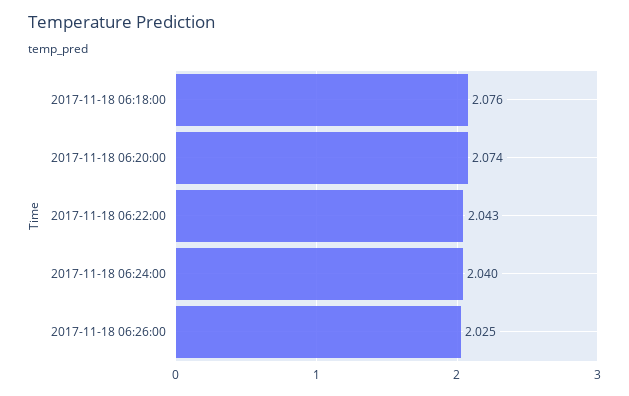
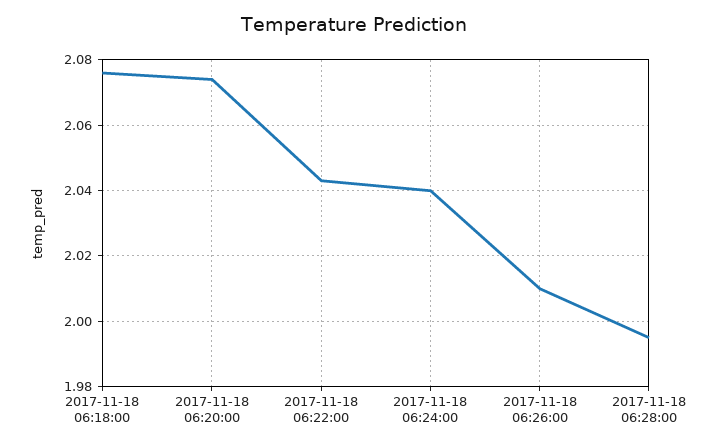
2017-11-18 06:26:00: 2.025 -> 2.01
2017-11-18 06:28:00: none -> 1.995

